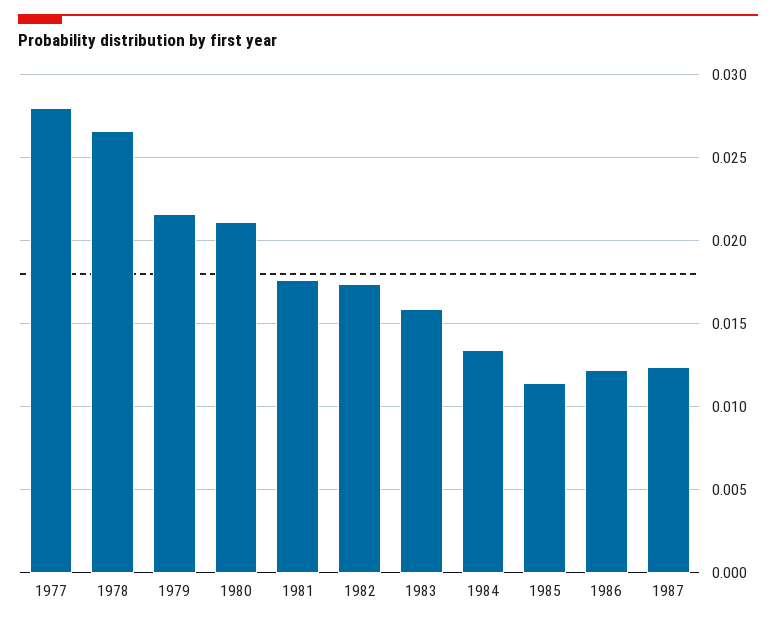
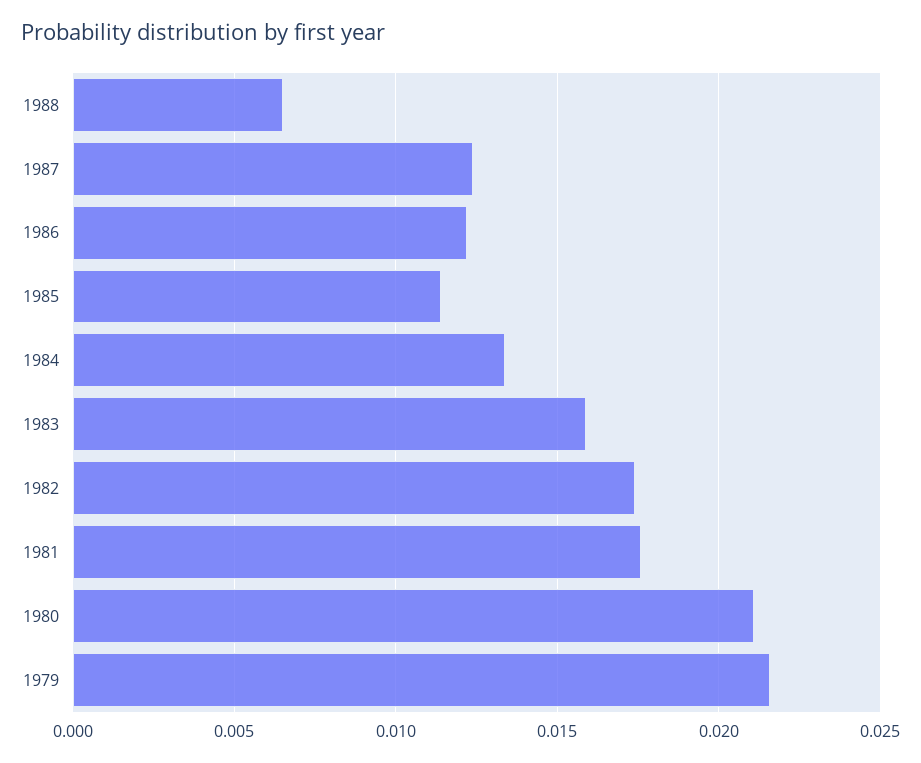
1977: 0.028 -> none
1978: 0.0265 -> none
1988: none -> 0.0065

